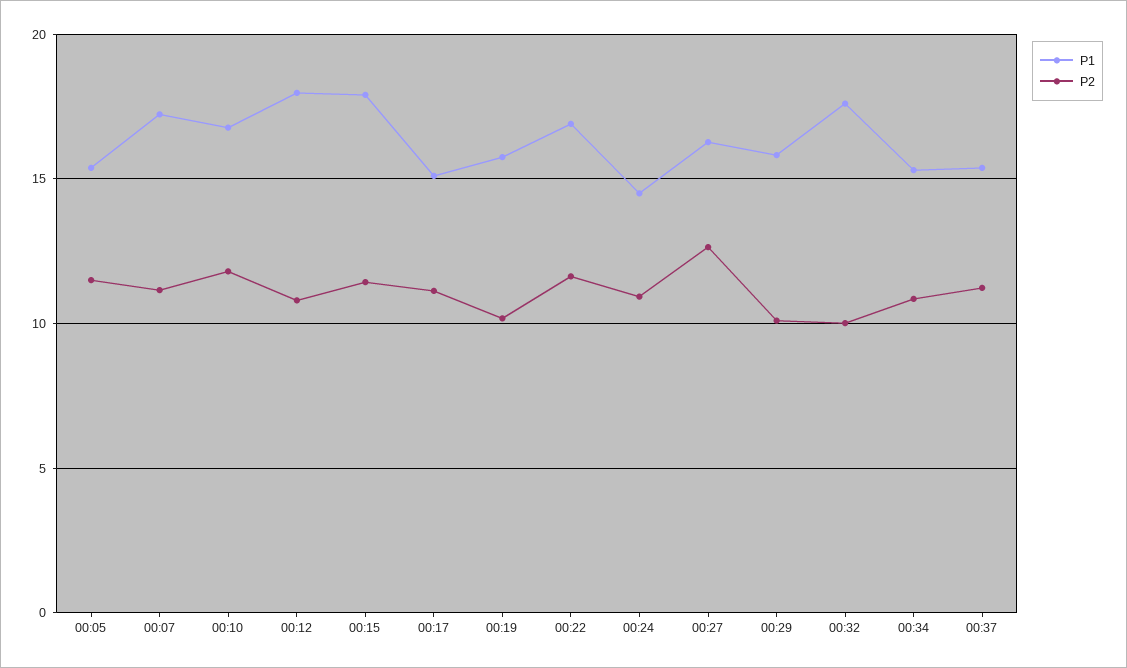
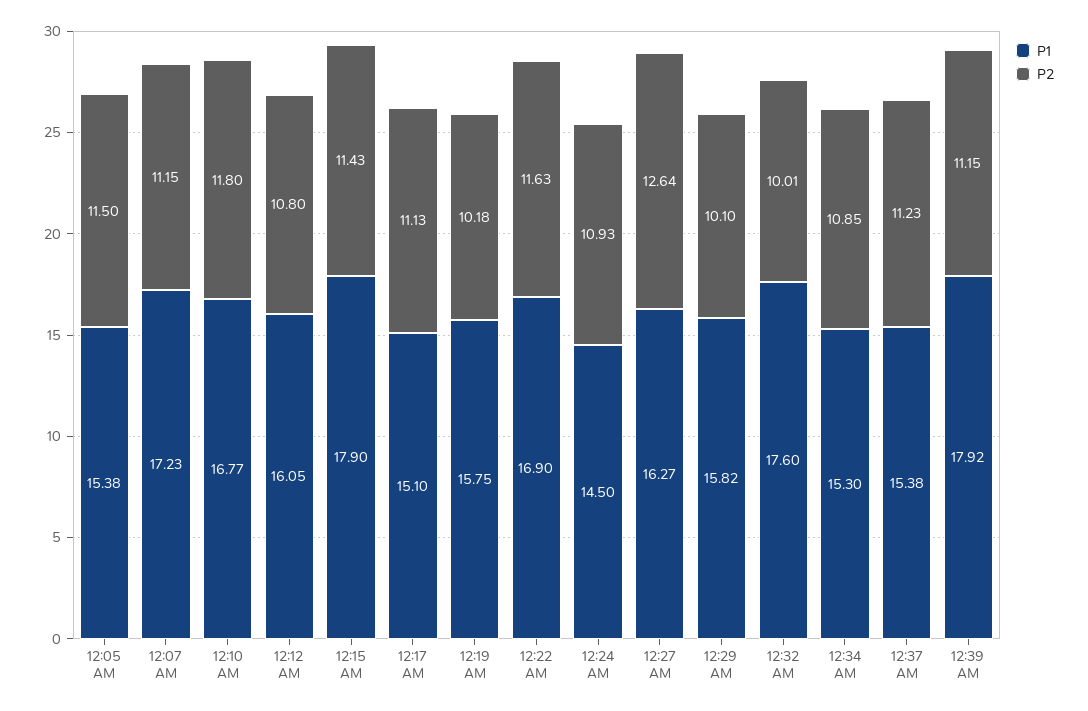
P1, 00:12: 18 -> 16.05
P1, 12:39 AM: none -> 17.92
P2, 12:39 AM: none -> 11.15

